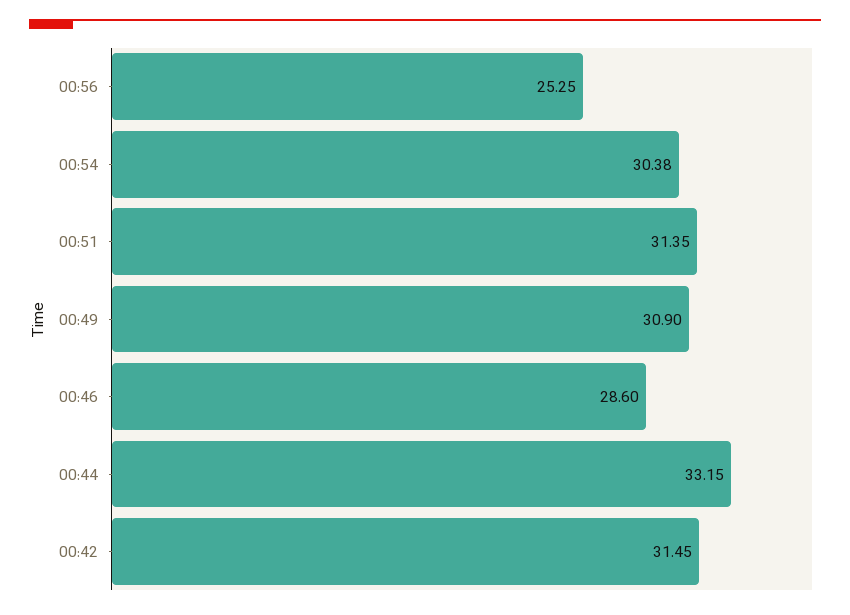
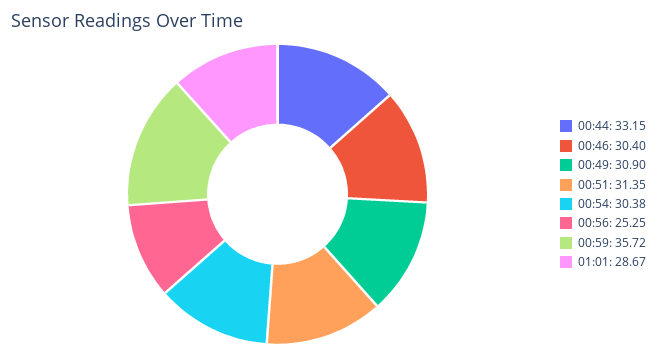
00:46: 28.6 -> 30.4
00:42: 31.45 -> none
00:59: none -> 35.72
01:01: none -> 28.67

